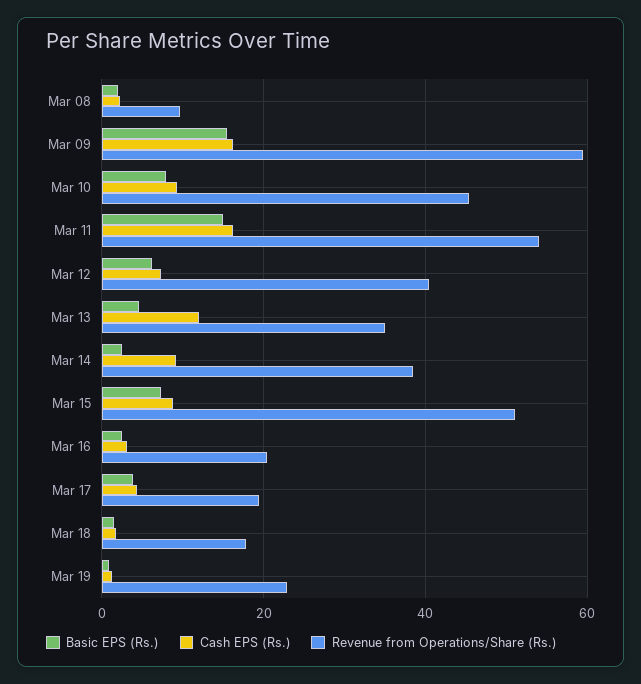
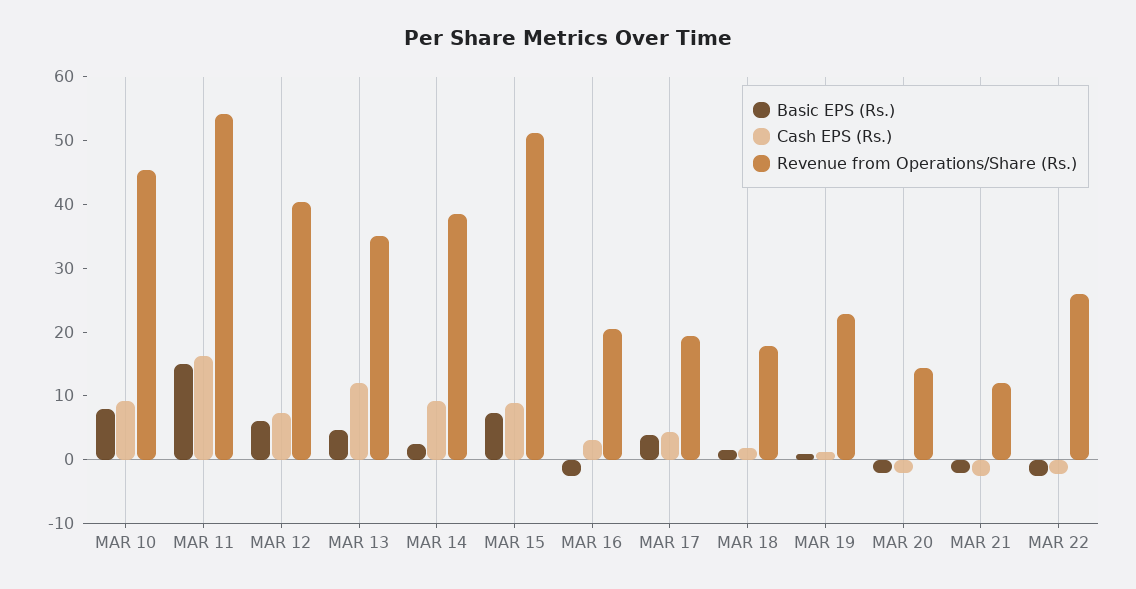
Basic EPS (Rs.), Mar 08: 2 -> none
Cash EPS (Rs.), Mar 08: 2 -> none
Revenue from Operations/Share (Rs.), Mar 08: 10 -> none
Basic EPS (Rs.), Mar 09: 16 -> none
Cash EPS (Rs.), Mar 09: 16 -> none
Revenue from Operations/Share (Rs.), Mar 09: 60 -> none
Basic EPS (Rs.), Mar 16: 2 -> -2
Basic EPS (Rs.), MAR 20: none -> -2
Cash EPS (Rs.), MAR 20: none -> -2
Revenue from Operations/Share (Rs.), MAR 20: none -> 14
Basic EPS (Rs.), MAR 21: none -> -2
Cash EPS (Rs.), MAR 21: none -> -2
Revenue from Operations/Share (Rs.), MAR 21: none -> 12
Basic EPS (Rs.), MAR 22: none -> -2
Cash EPS (Rs.), MAR 22: none -> -2
Revenue from Operations/Share (Rs.), MAR 22: none -> 26

